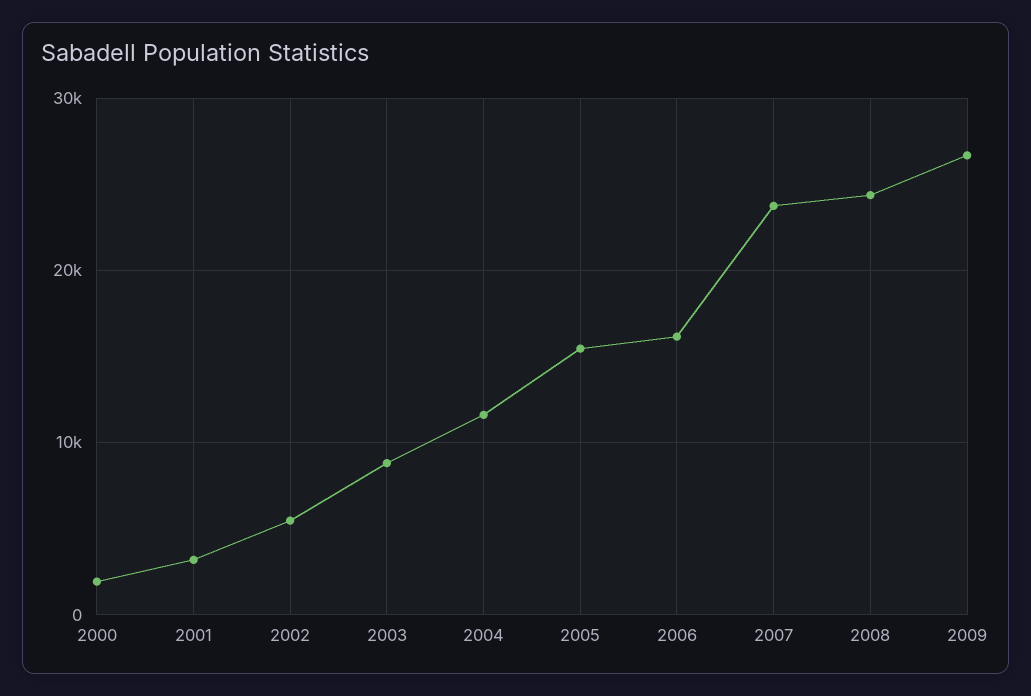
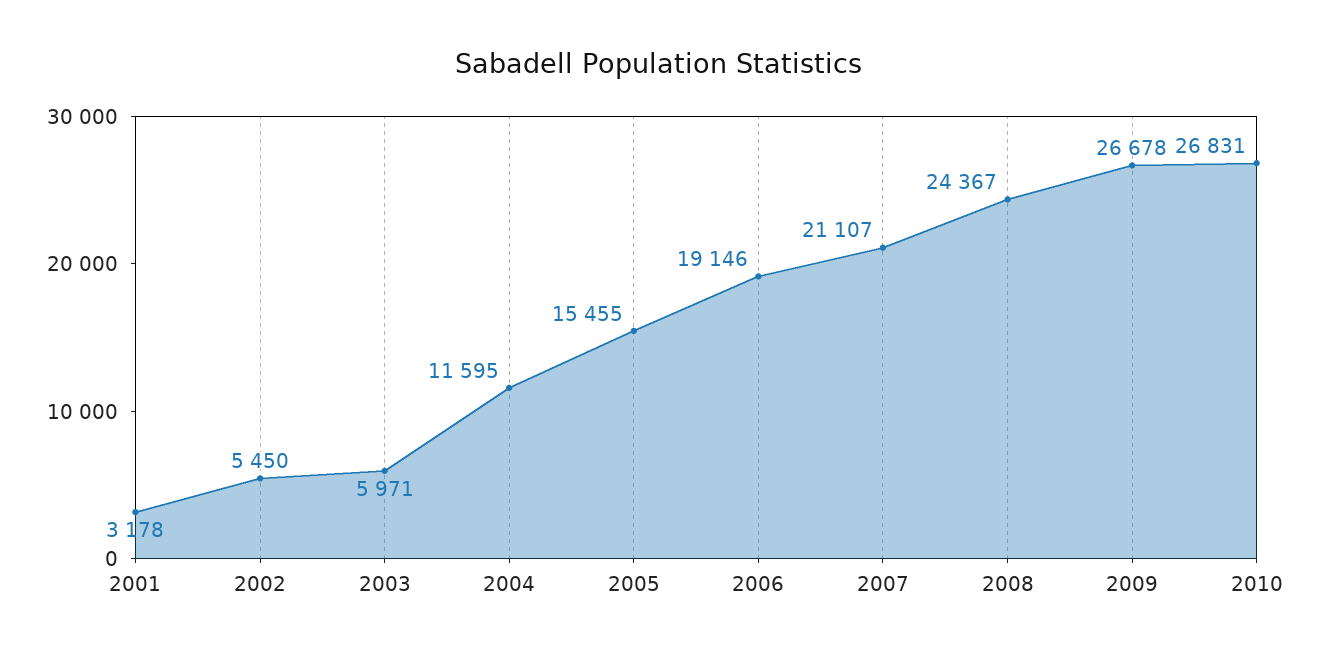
2000: 2000 -> none
2003: 9000 -> 5971
2006: 16000 -> 19146
2007: 24000 -> 21107
2010: none -> 26831

